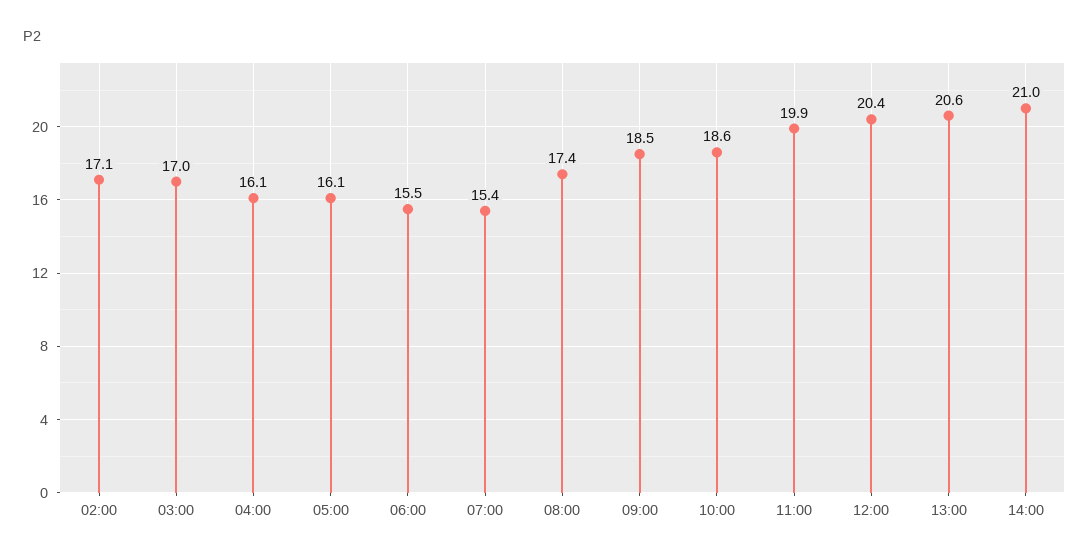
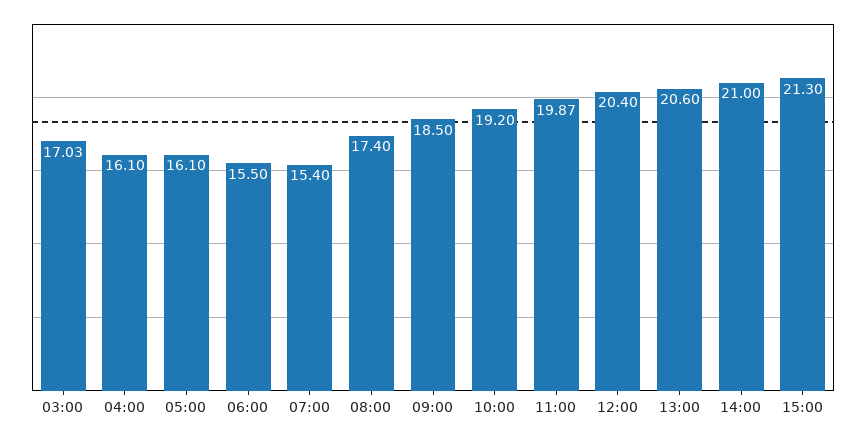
02:00: 17.1 -> none
10:00: 18.6 -> 19.2
15:00: none -> 21.3

